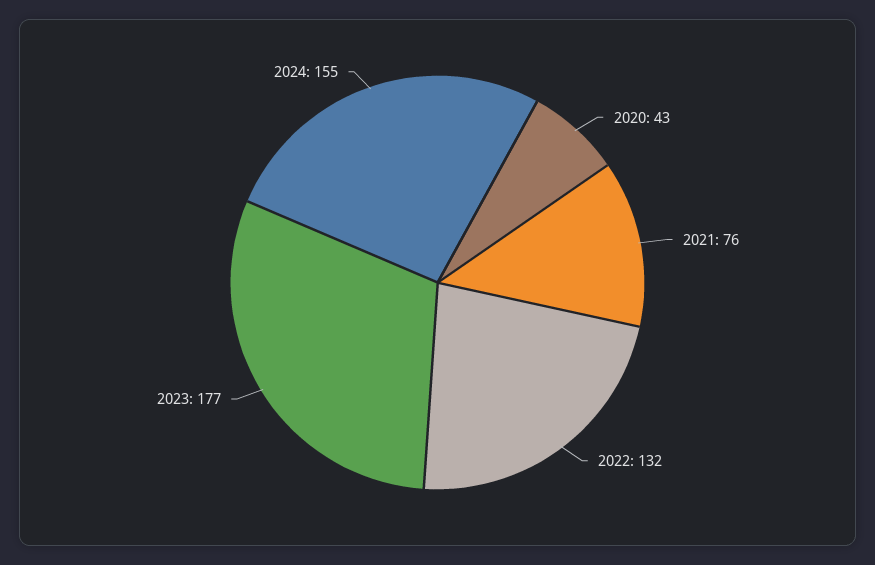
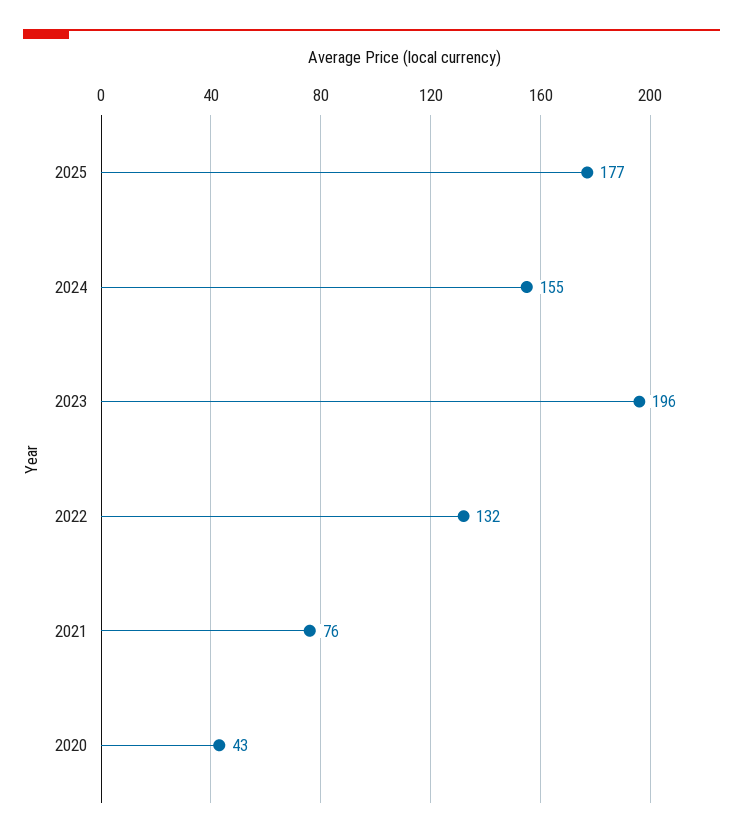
2023: 177 -> 196
2025: none -> 177

